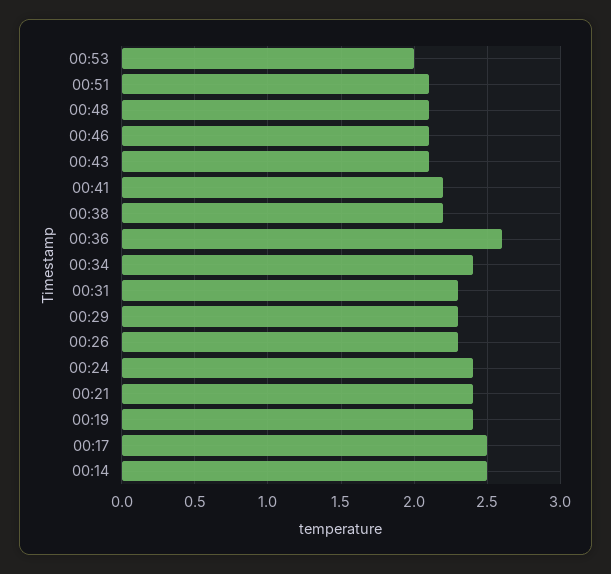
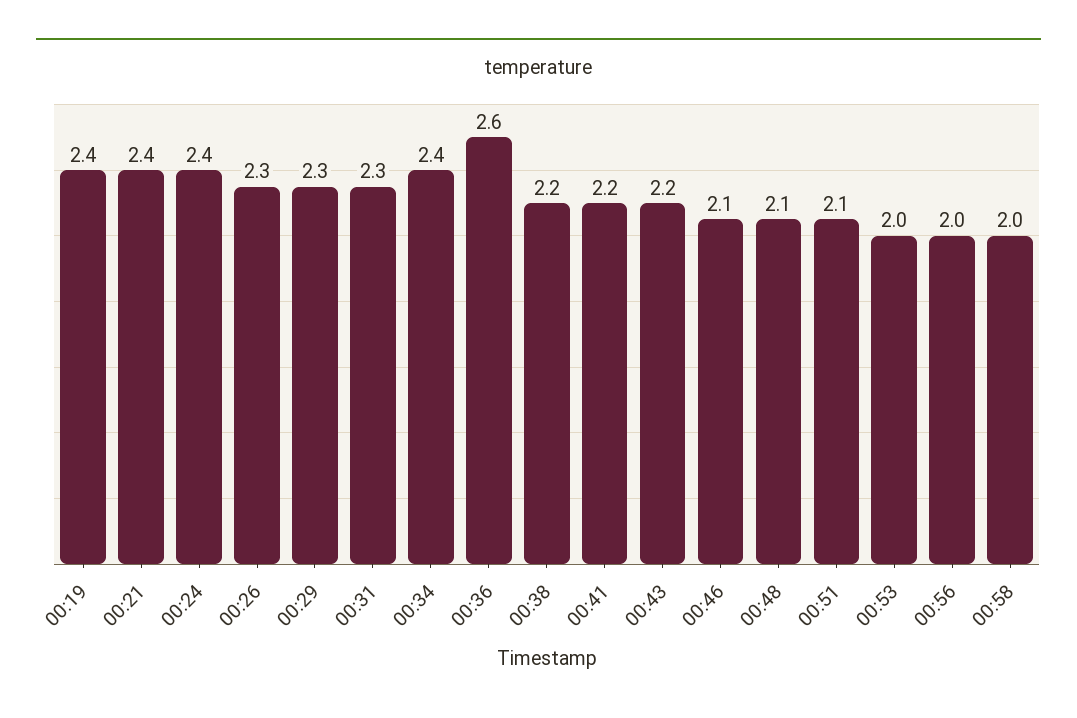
00:43: 2.1 -> 2.2
00:17: 2.5 -> none
00:14: 2.5 -> none
00:56: none -> 2
00:58: none -> 2

